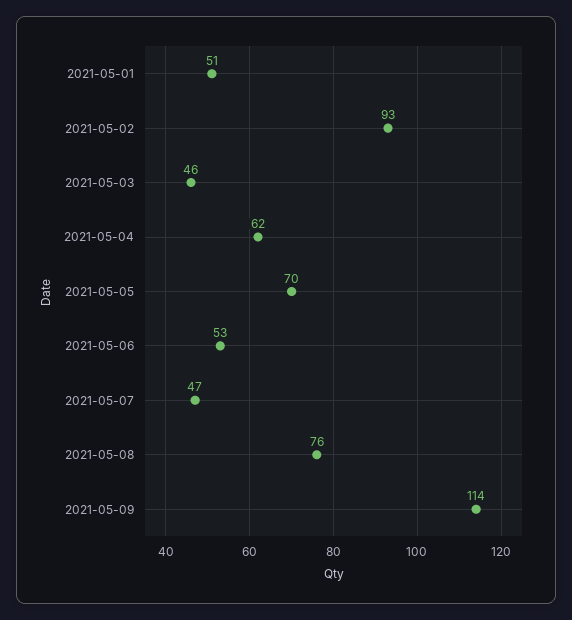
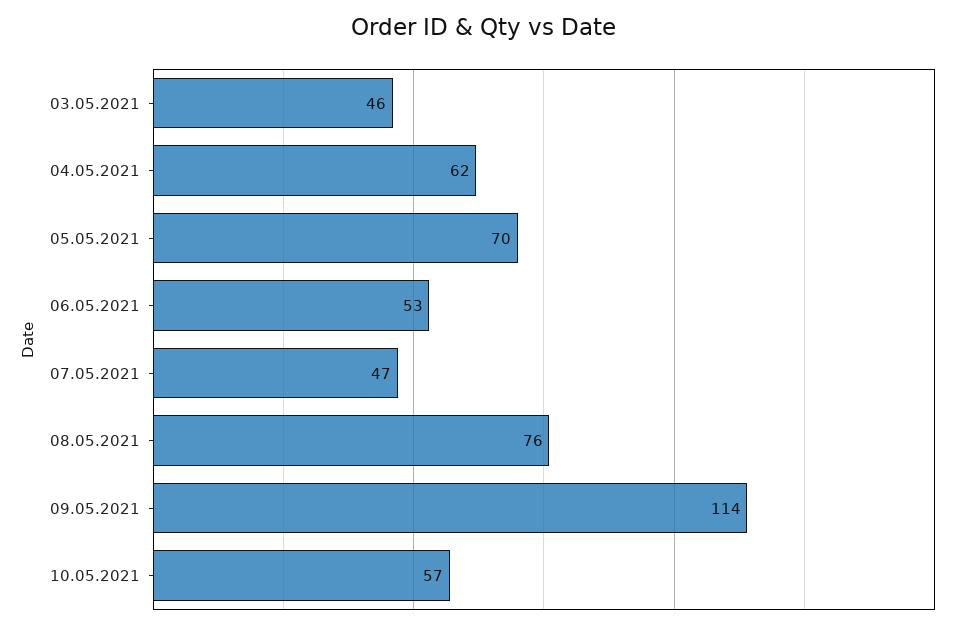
2021-05-01: 51 -> none
2021-05-02: 93 -> none
10.05.2021: none -> 57

